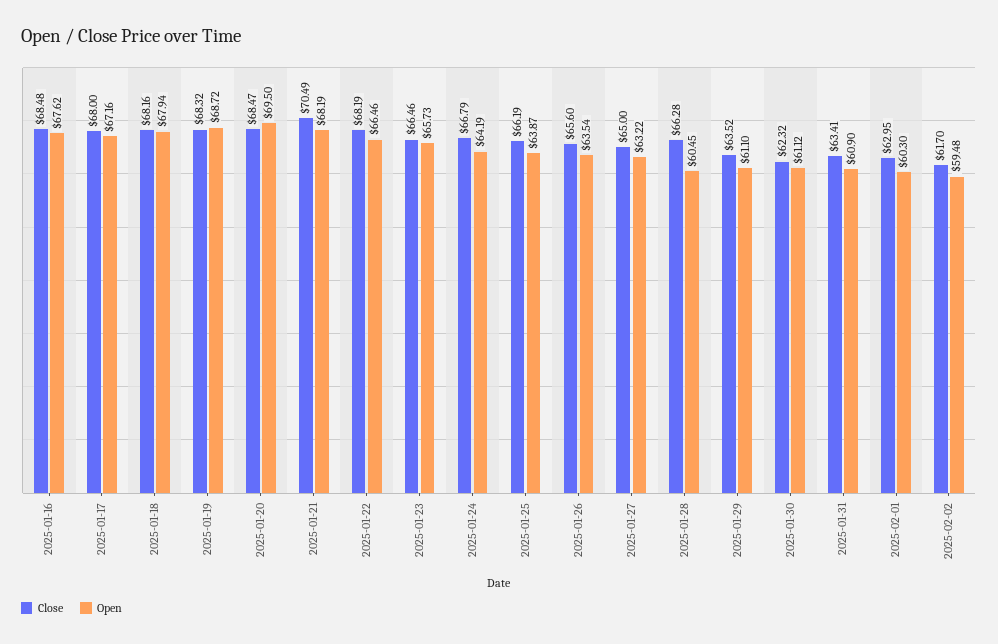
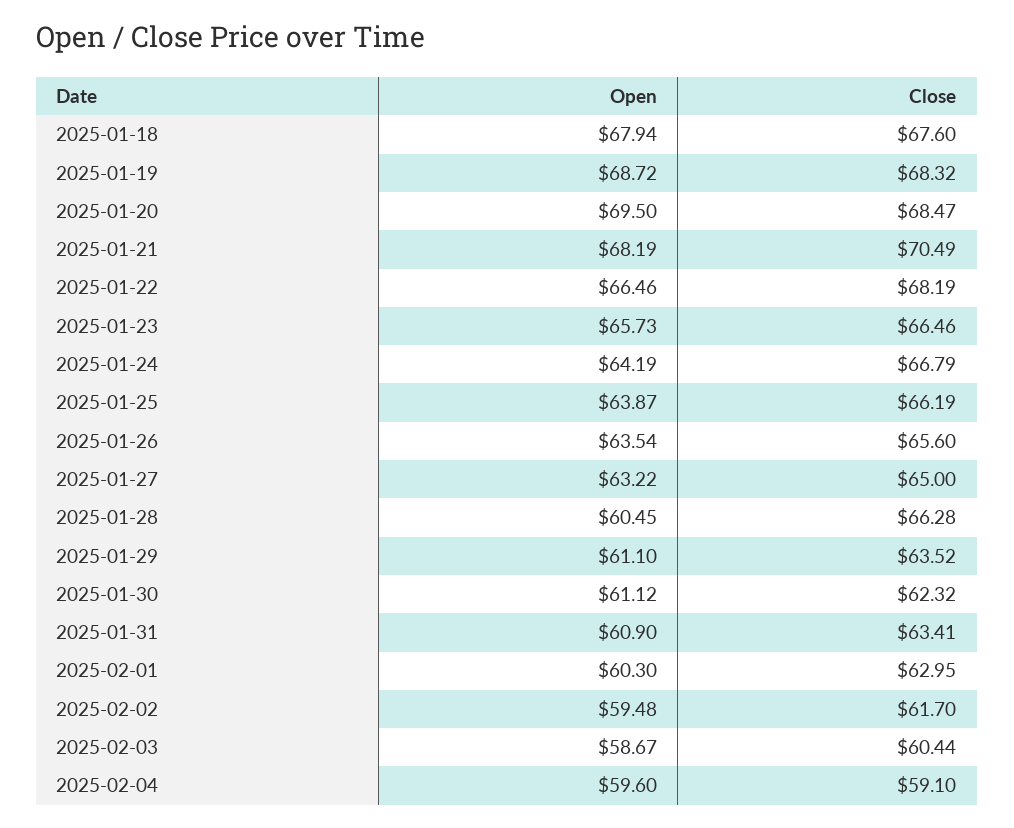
Close, 2025-01-16: 68.48 -> none
Open, 2025-01-16: 67.62 -> none
Close, 2025-01-17: 68 -> none
Open, 2025-01-17: 67.16 -> none
Close, 2025-01-18: 68.16 -> 67.6
Open, 2025-02-03: none -> 58.67
Close, 2025-02-03: none -> 60.44
Open, 2025-02-04: none -> 59.6
Close, 2025-02-04: none -> 59.1

